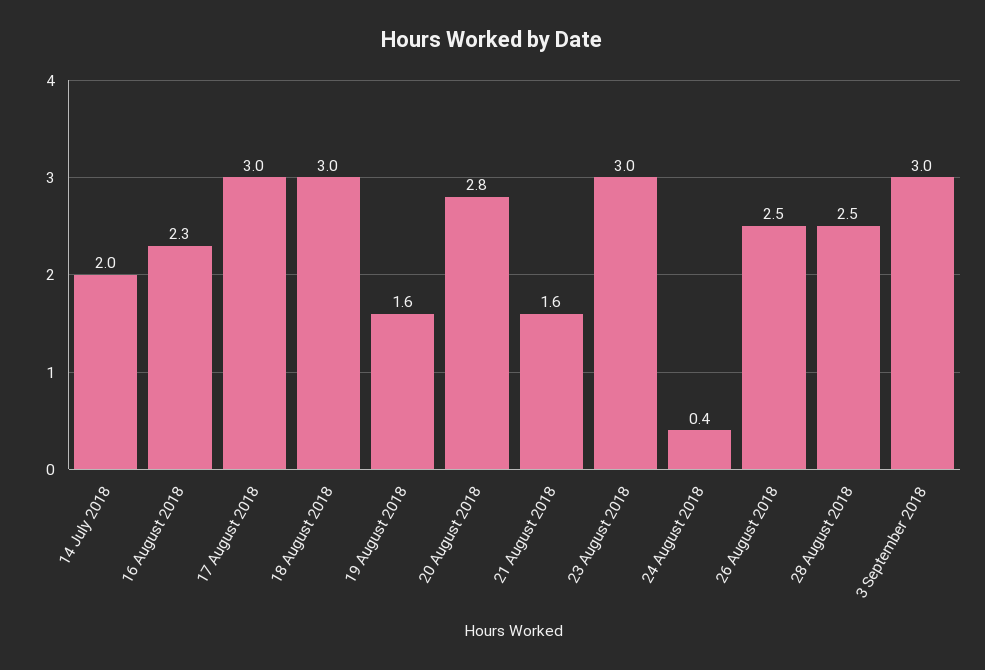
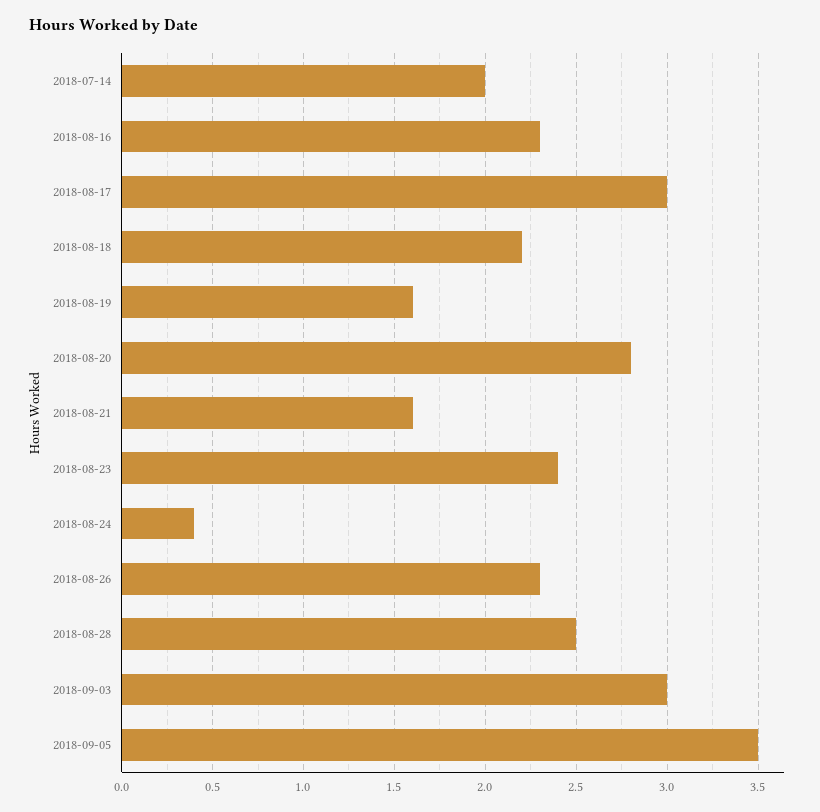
18 August 2018: 3 -> 2.2
23 August 2018: 3 -> 2.4
26 August 2018: 2.5 -> 2.3
2018-09-05: none -> 3.5

